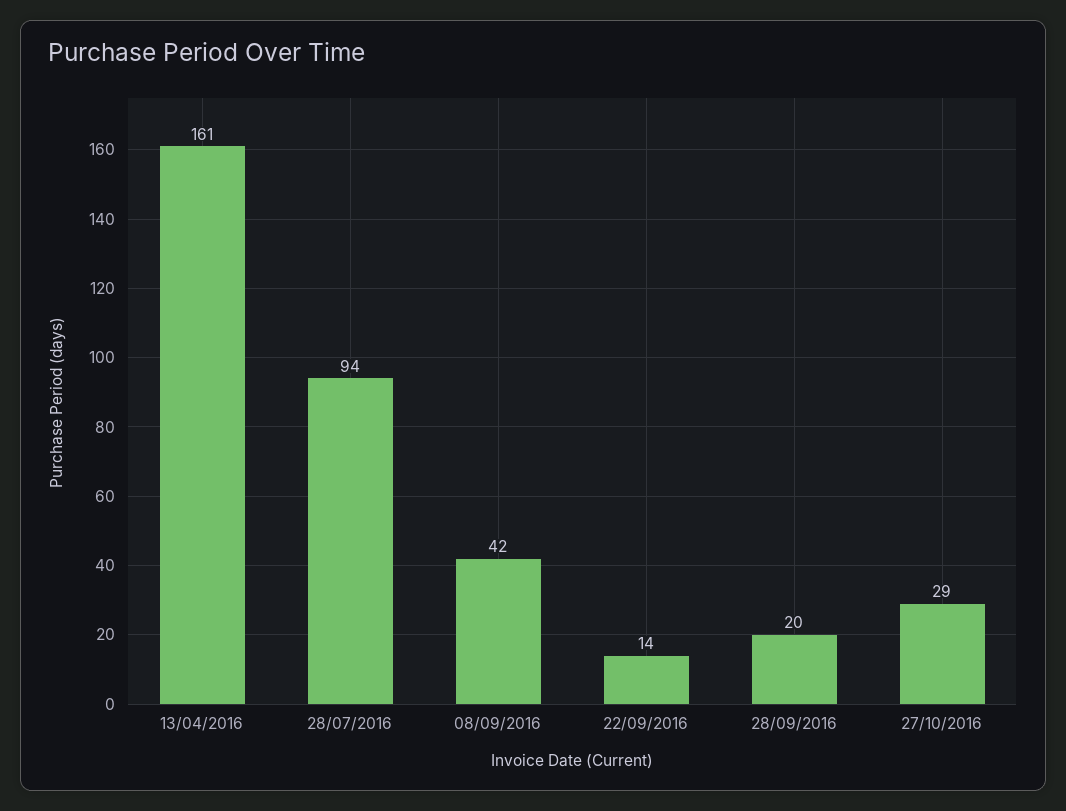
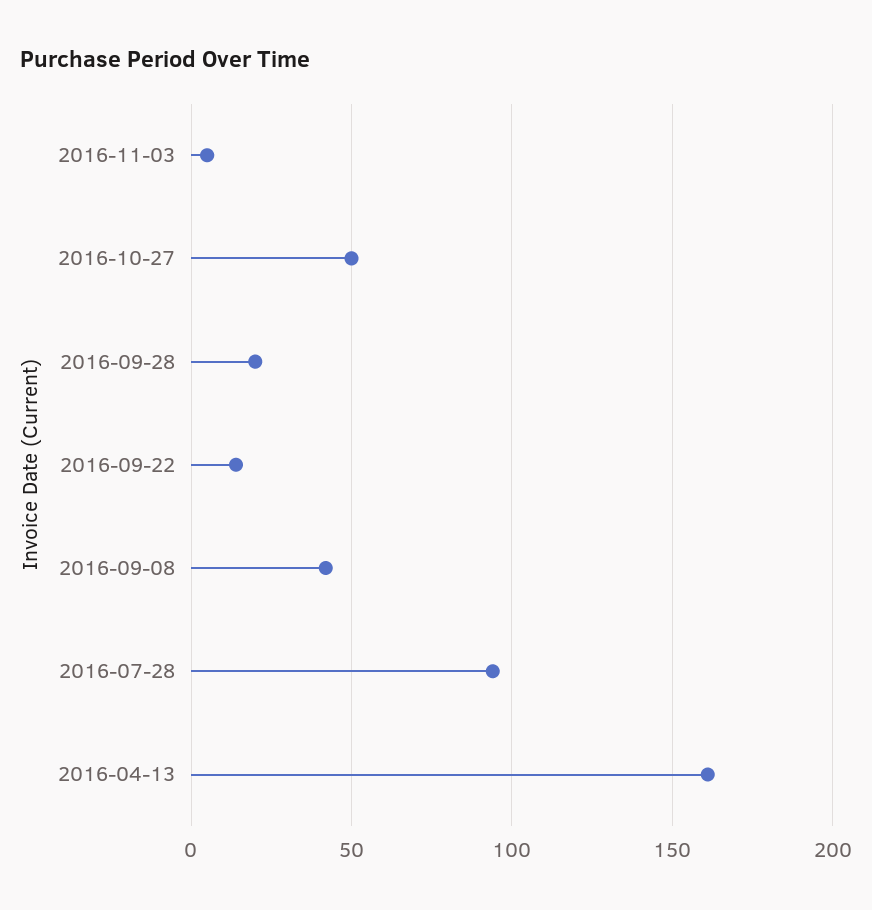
27/10/2016: 29 -> 50
2016-11-03: none -> 5

